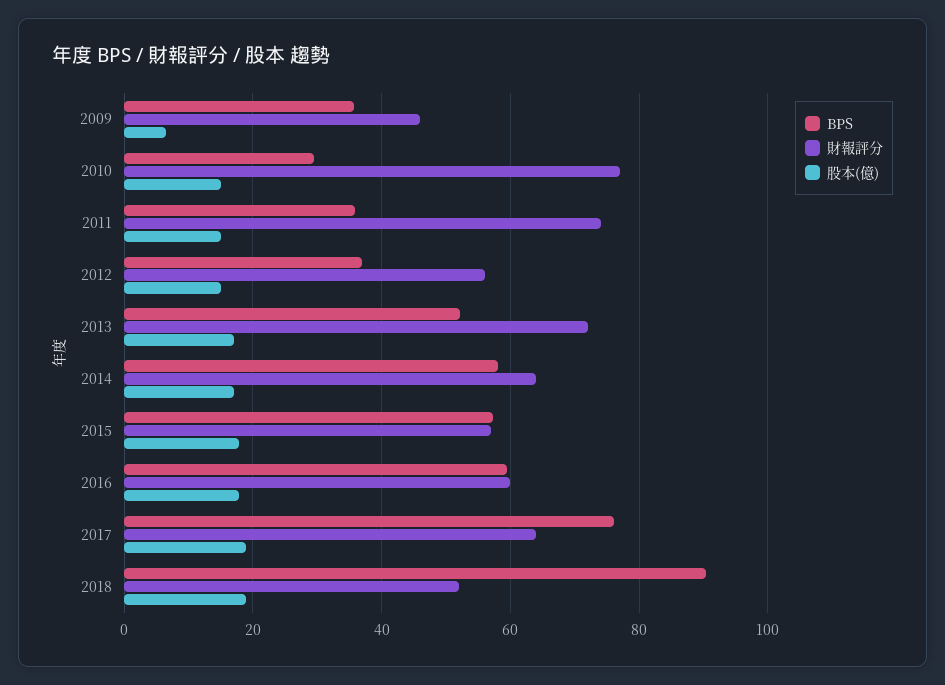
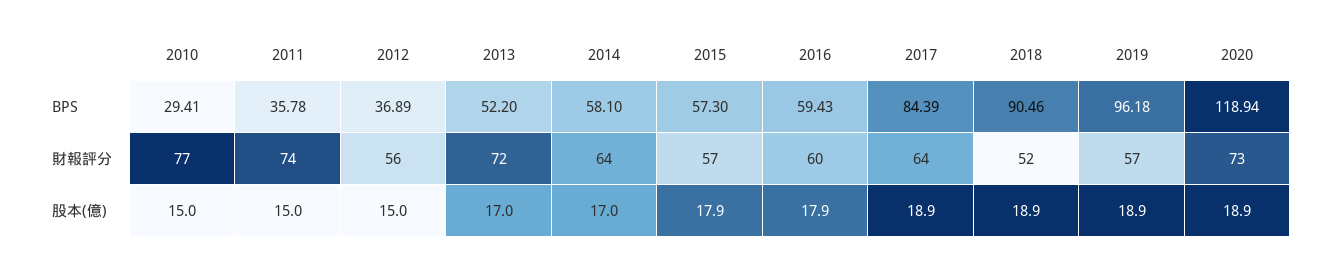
BPS, 2009: 36 -> none
財報評分, 2009: 46 -> none
股本(億), 2009: 6 -> none
BPS, 2017: 76 -> 84.39
BPS, 2019: none -> 96.18
BPS, 2020: none -> 118.94
財報評分, 2019: none -> 57
財報評分, 2020: none -> 73
股本(億), 2019: none -> 18.9
股本(億), 2020: none -> 18.9

